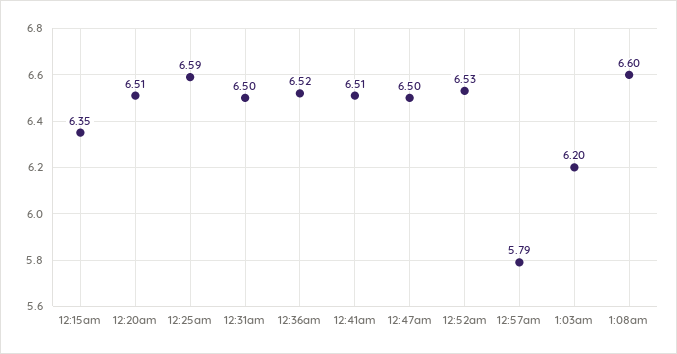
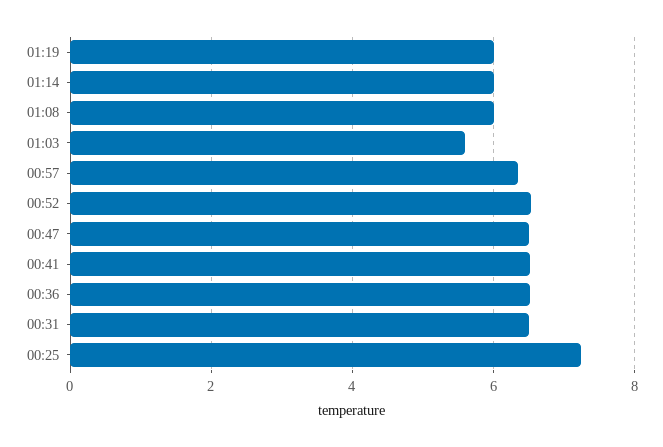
12:15am: 6.35 -> none
12:20am: 6.51 -> none
12:25am: 6.59 -> 7.2
12:57am: 5.79 -> 6.4
1:03am: 6.2 -> 5.6
1:08am: 6.6 -> 6
01:19: none -> 6
01:14: none -> 6

